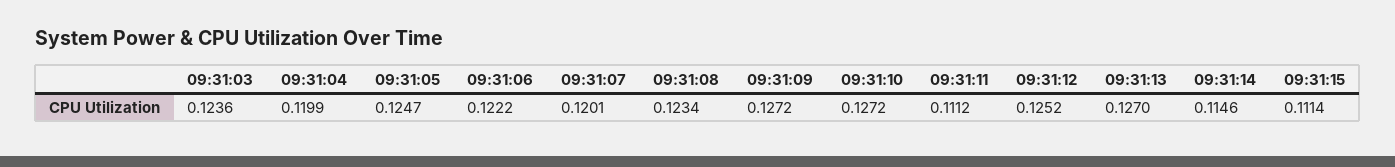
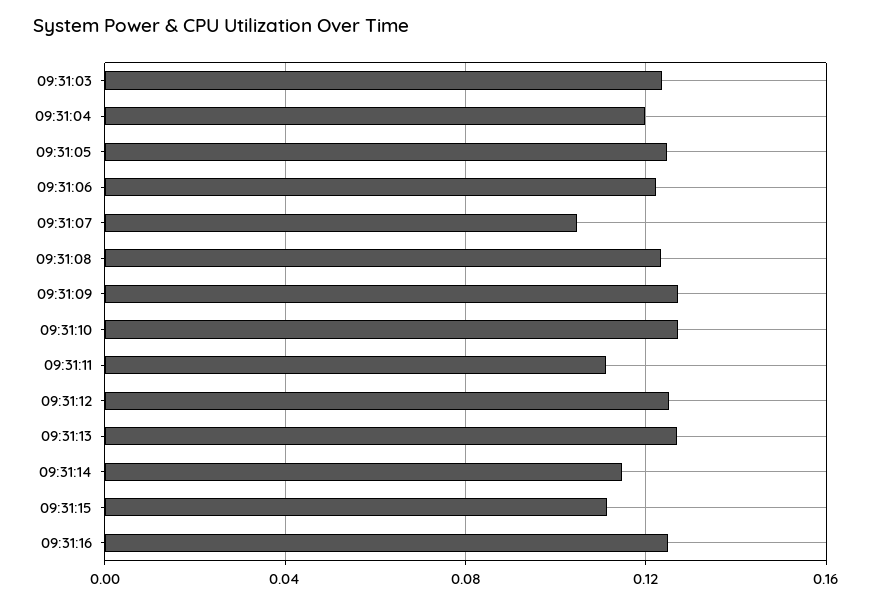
09:31:07: 0.1201 -> 0.105
09:31:16: none -> 0.125

